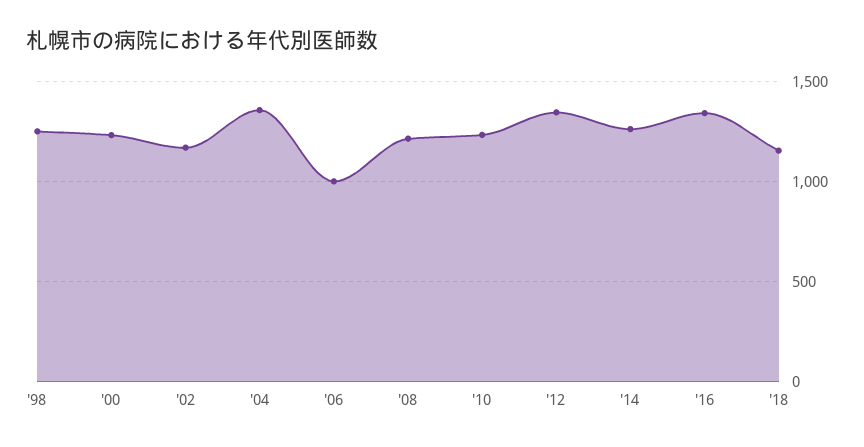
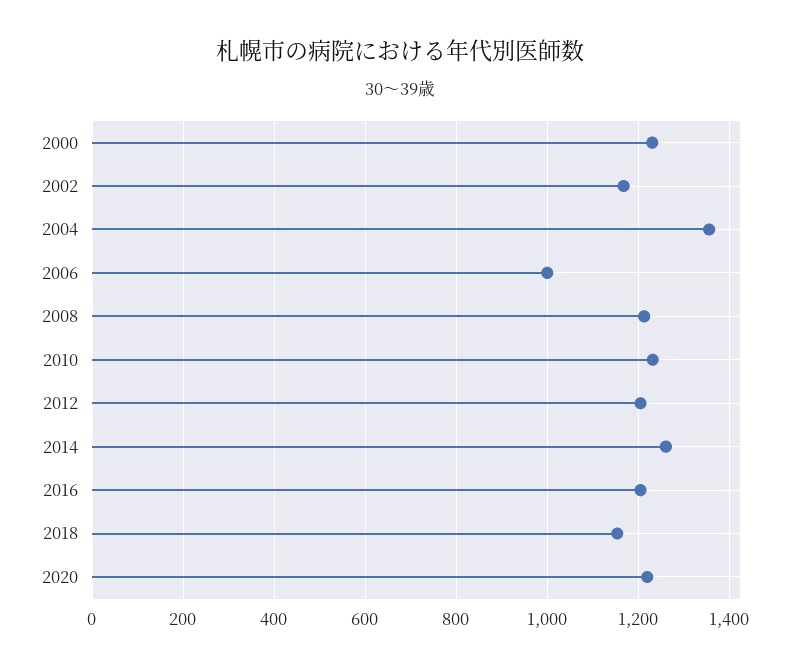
'98: 1250 -> none
'12: 1350 -> 1200
'16: 1350 -> 1200
2020: none -> 1220

